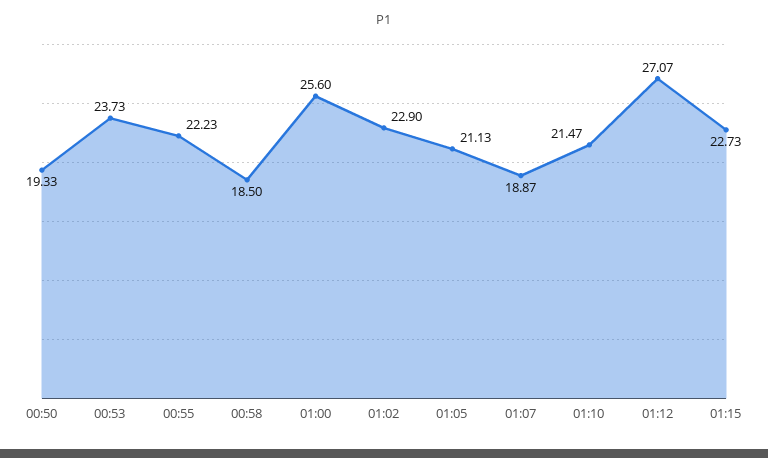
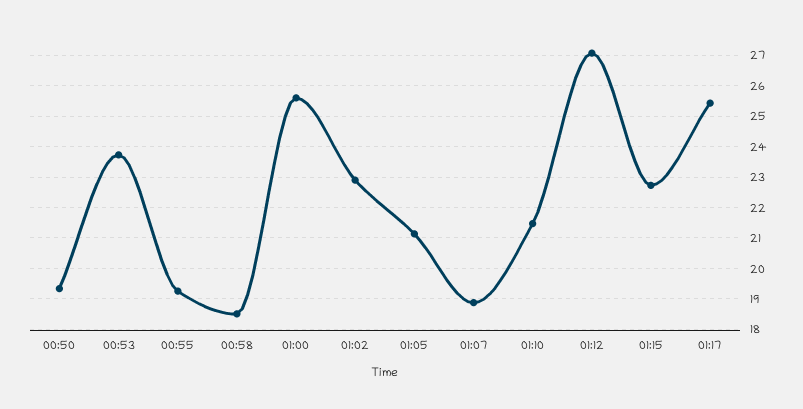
00:55: 22.23 -> 19.2
01:17: none -> 25.4

